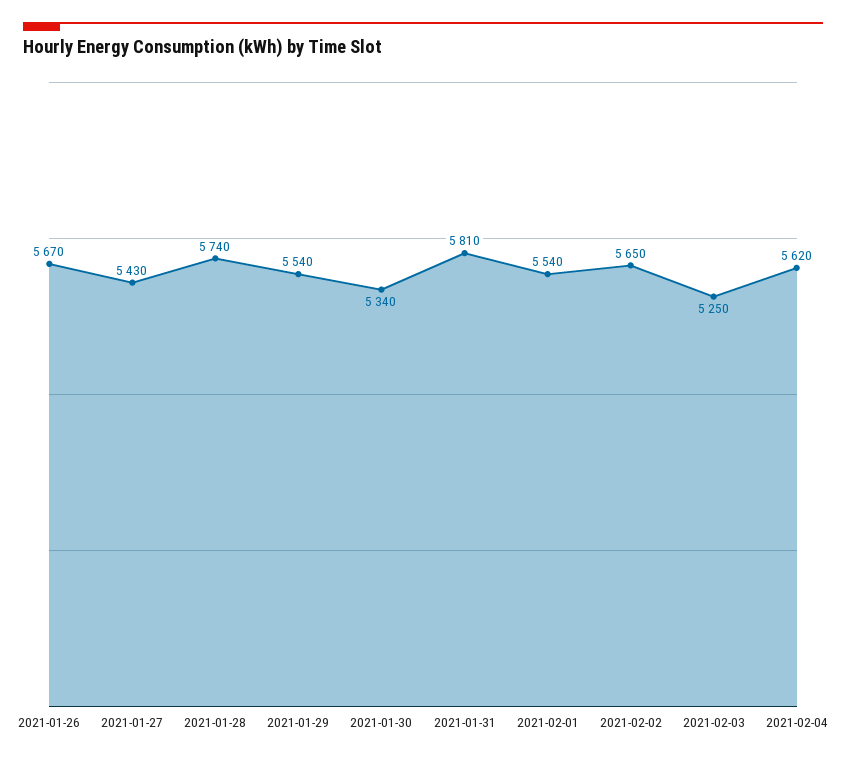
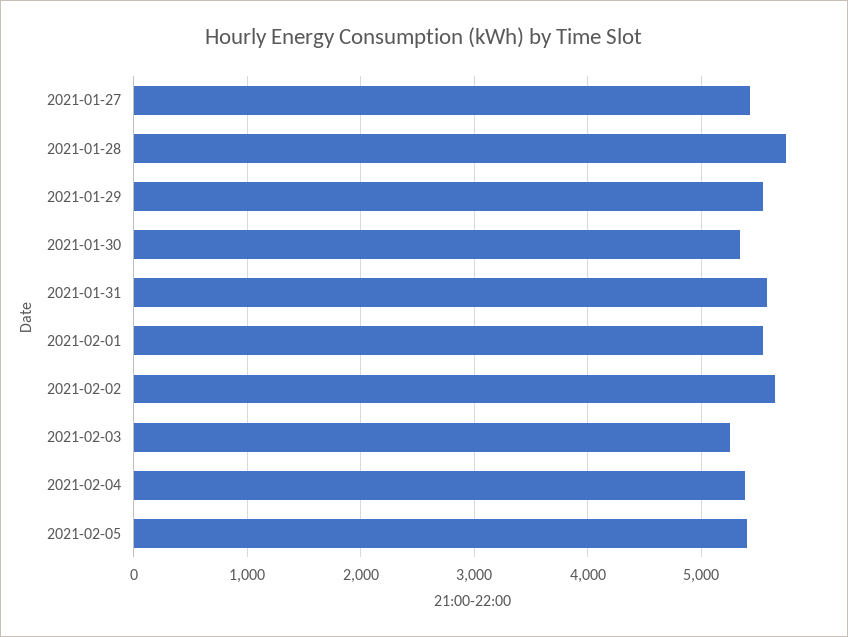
2021-01-26: 5670 -> none
2021-01-31: 5810 -> 5600
2021-02-04: 5620 -> 5400
2021-02-05: none -> 5400

